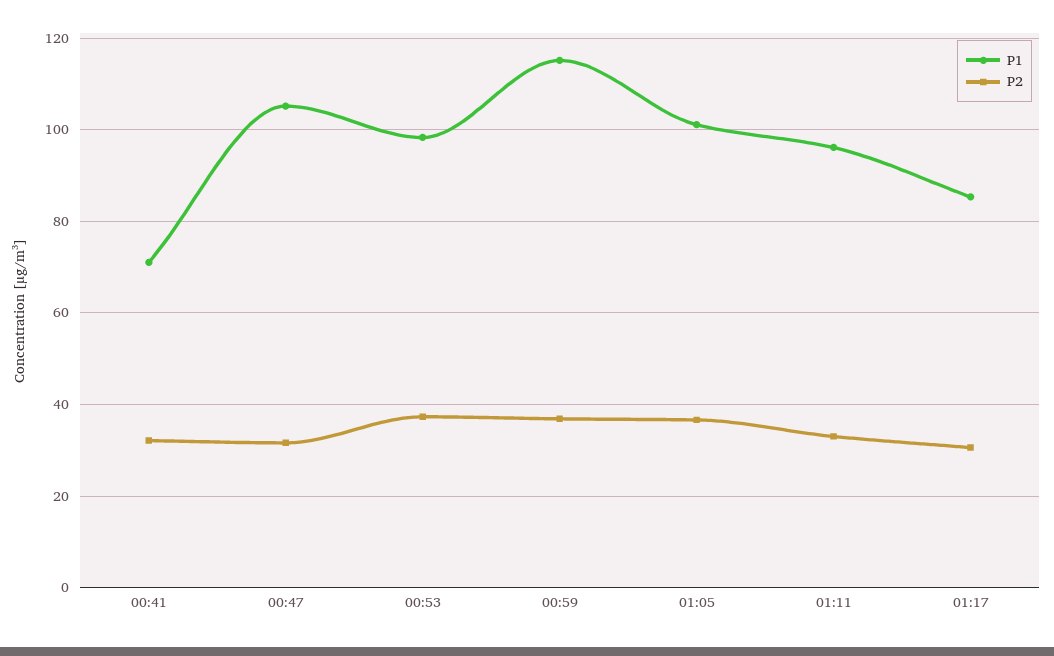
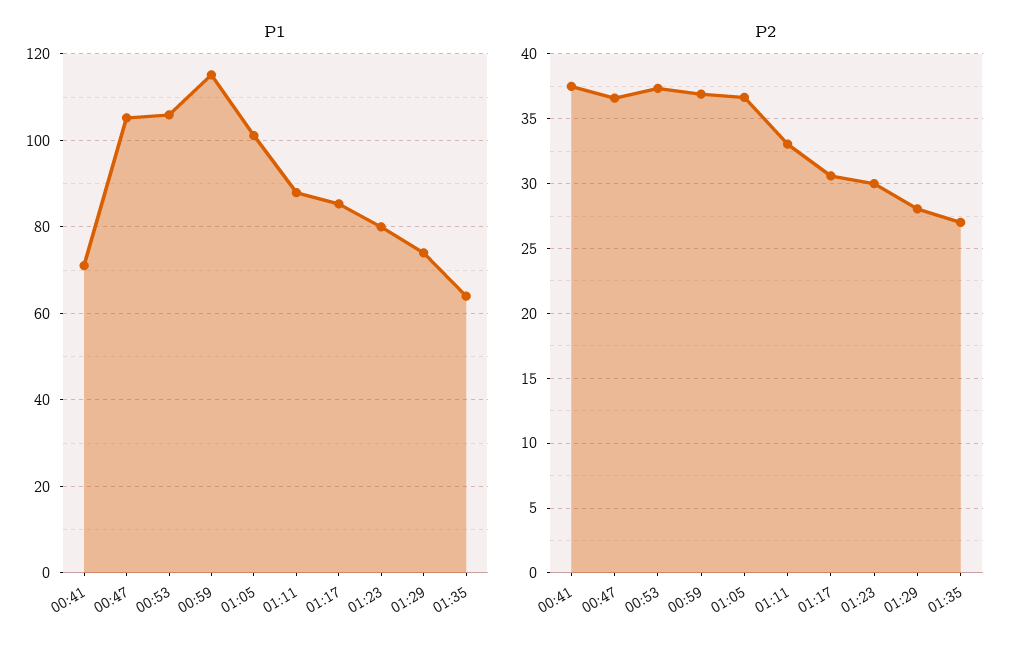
P2, 00:41: 32 -> 37.5
P2, 00:47: 32 -> 36.5
P1, 00:53: 98 -> 106
P1, 01:11: 96 -> 88
P1, 01:23: none -> 80
P1, 01:29: none -> 74
P1, 01:35: none -> 64
P2, 01:23: none -> 30
P2, 01:29: none -> 28
P2, 01:35: none -> 27

